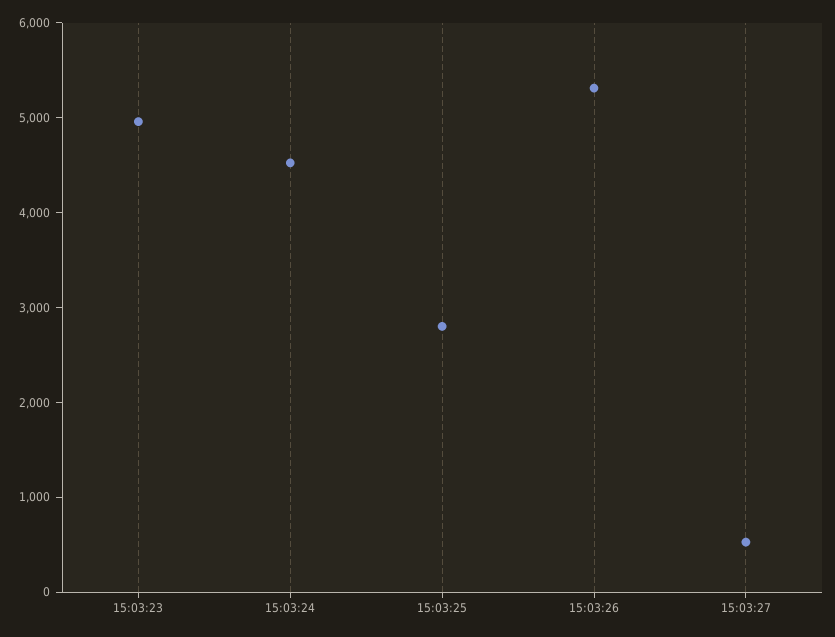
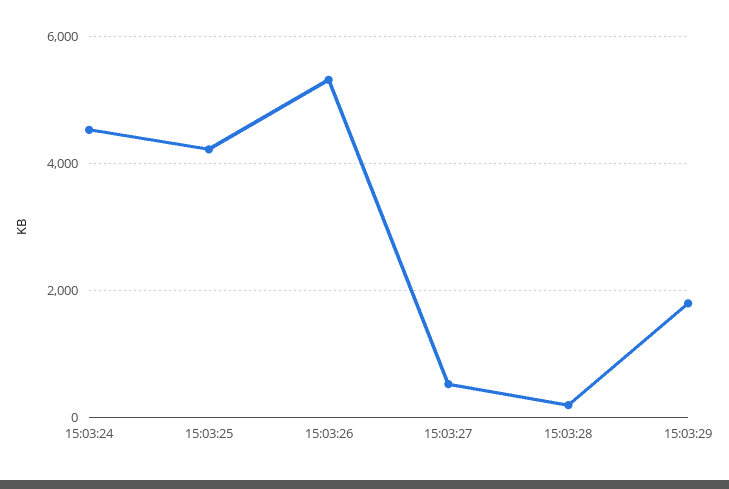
15:03:23: 5000 -> none
15:03:25: 2800 -> 4200
15:03:28: none -> 200
15:03:29: none -> 1800

